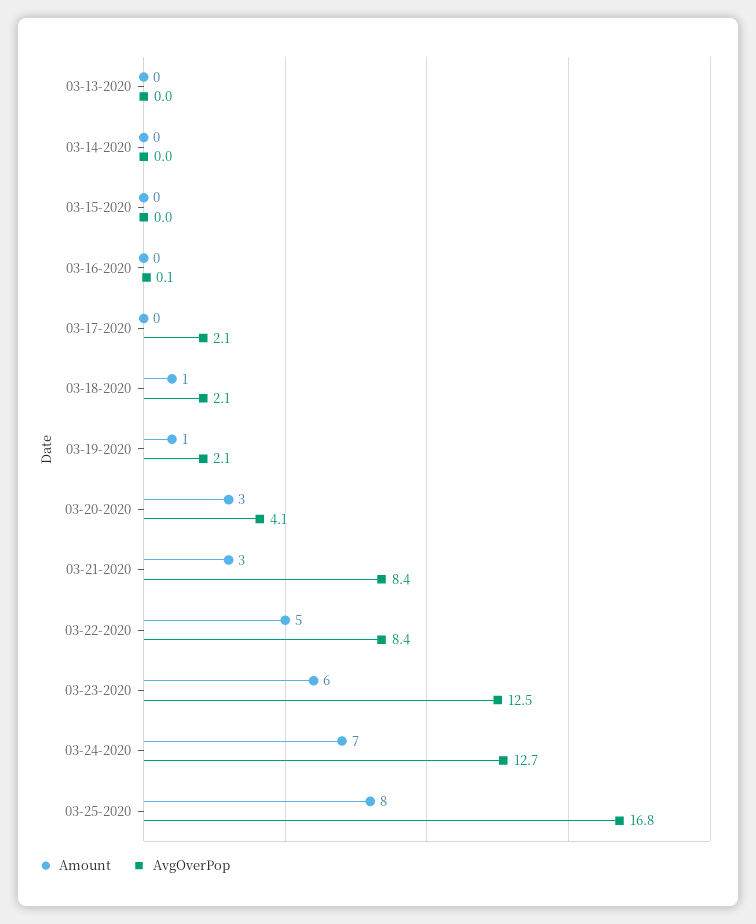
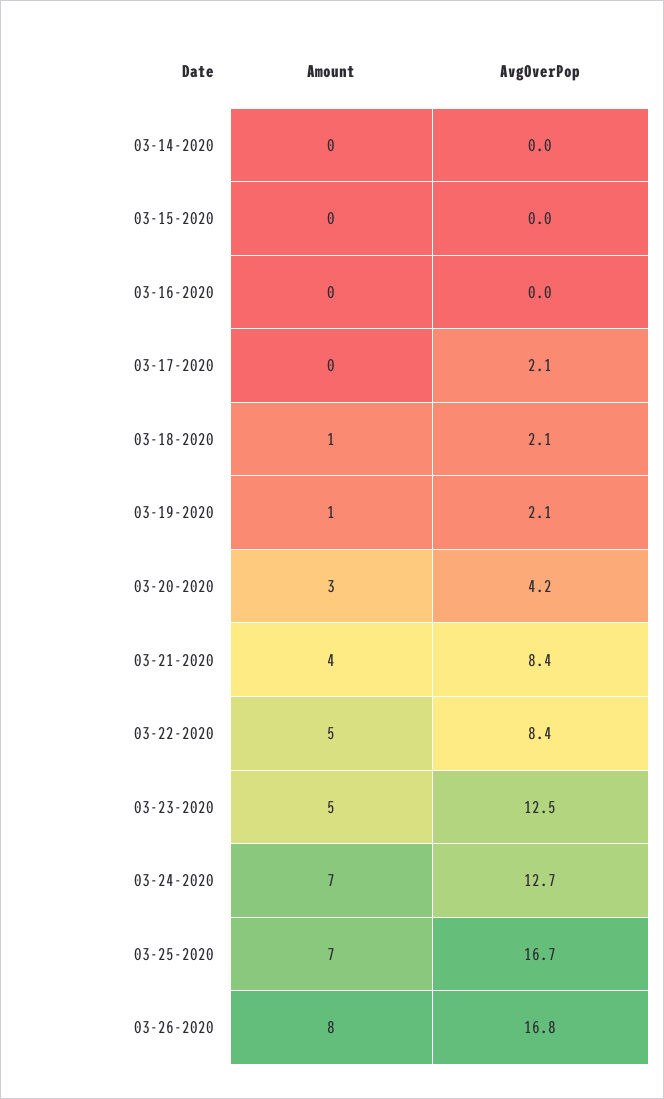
Amount, 03-13-2020: 0 -> none
AvgOverPop, 03-13-2020: 0 -> none
AvgOverPop, 03-16-2020: 0.1 -> 0
AvgOverPop, 03-20-2020: 4.1 -> 4.2
Amount, 03-21-2020: 3 -> 4
Amount, 03-23-2020: 6 -> 5
Amount, 03-25-2020: 8 -> 7
AvgOverPop, 03-25-2020: 16.8 -> 16.7
Amount, 03-26-2020: none -> 8
AvgOverPop, 03-26-2020: none -> 16.8

